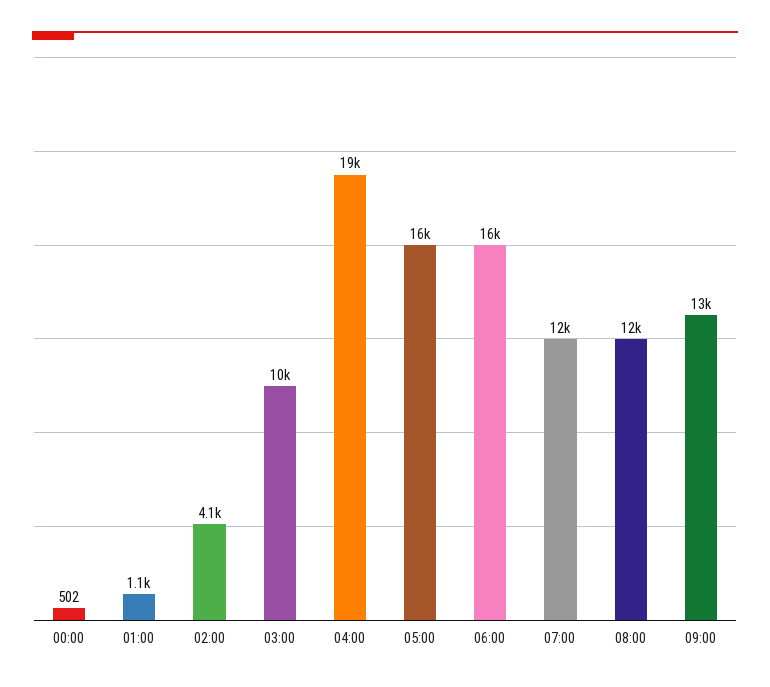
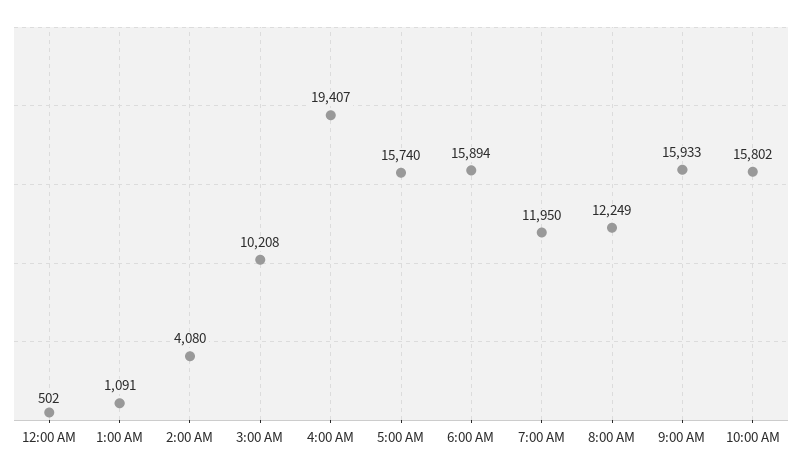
09:00: 13000 -> 15933
10:00 AM: none -> 15802

